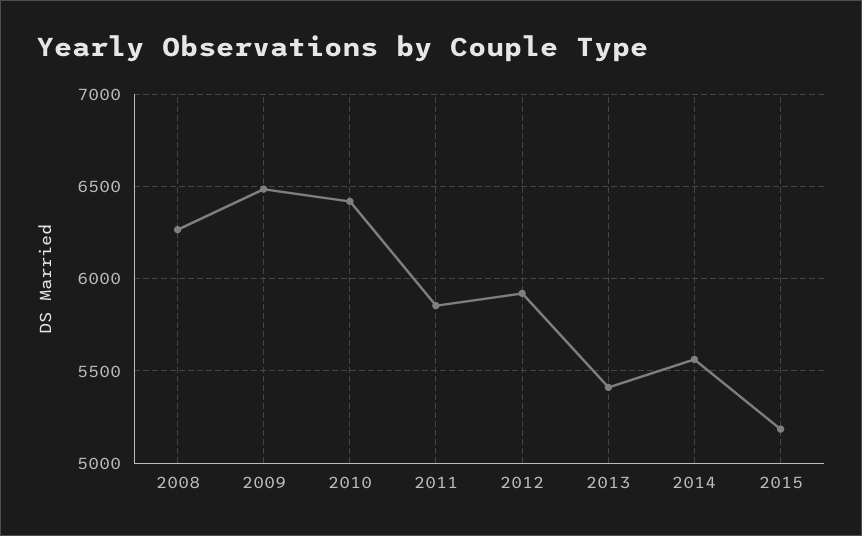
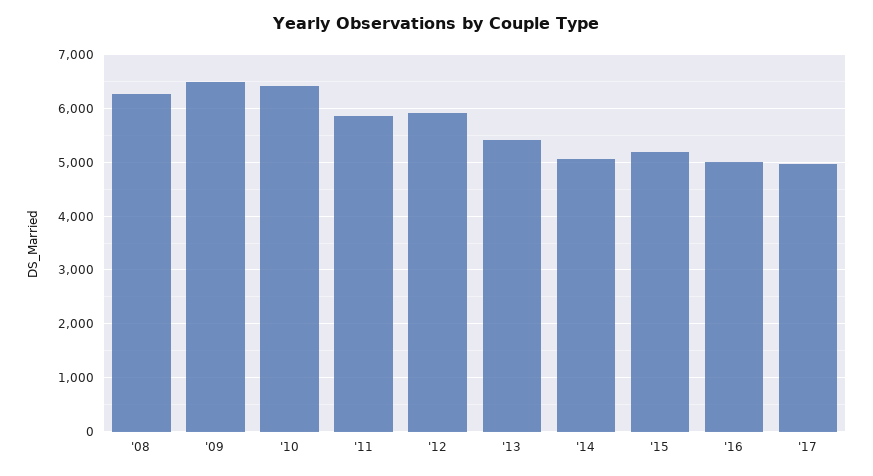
2014: 5550 -> 5000
'16: none -> 5000
'17: none -> 5000

